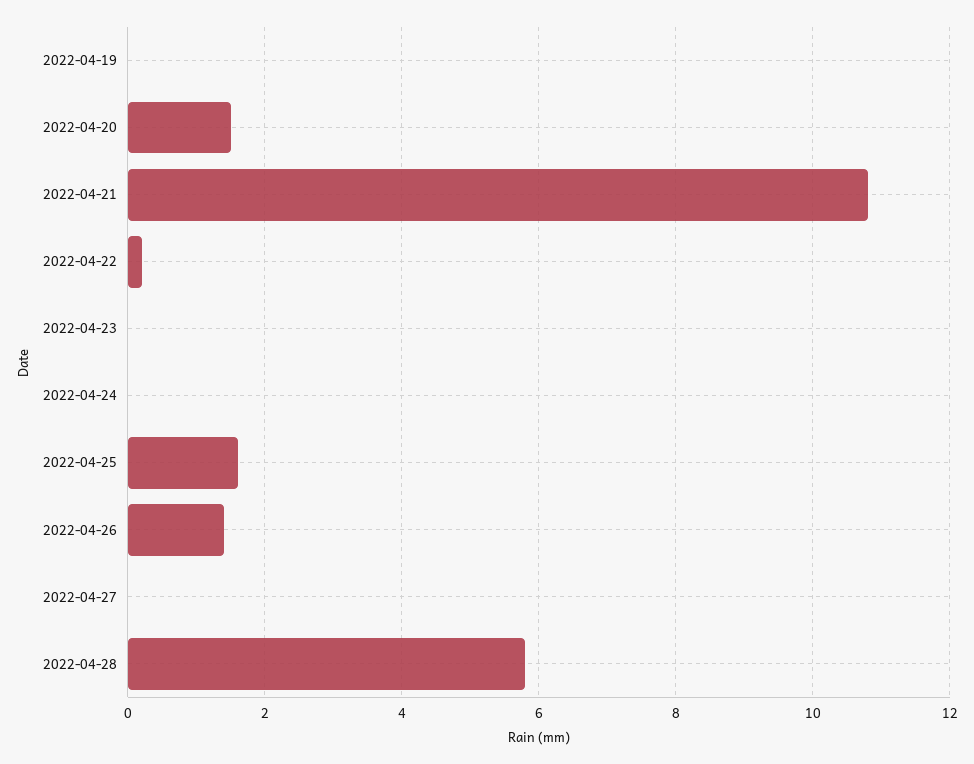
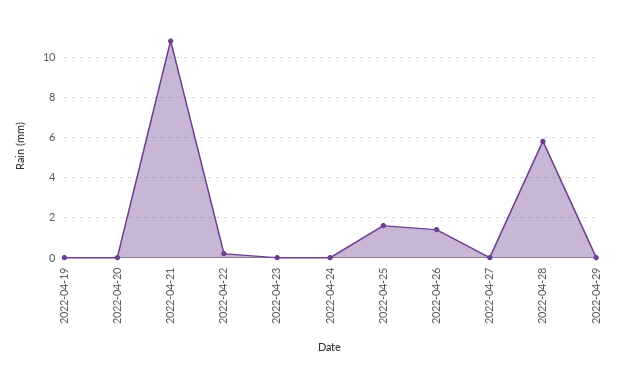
2022-04-20: 1.5 -> 0
2022-04-29: none -> 0

